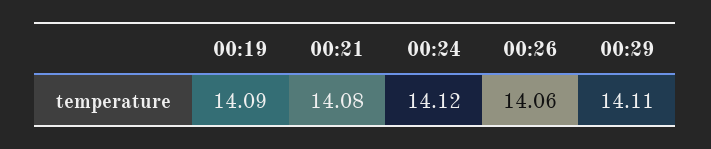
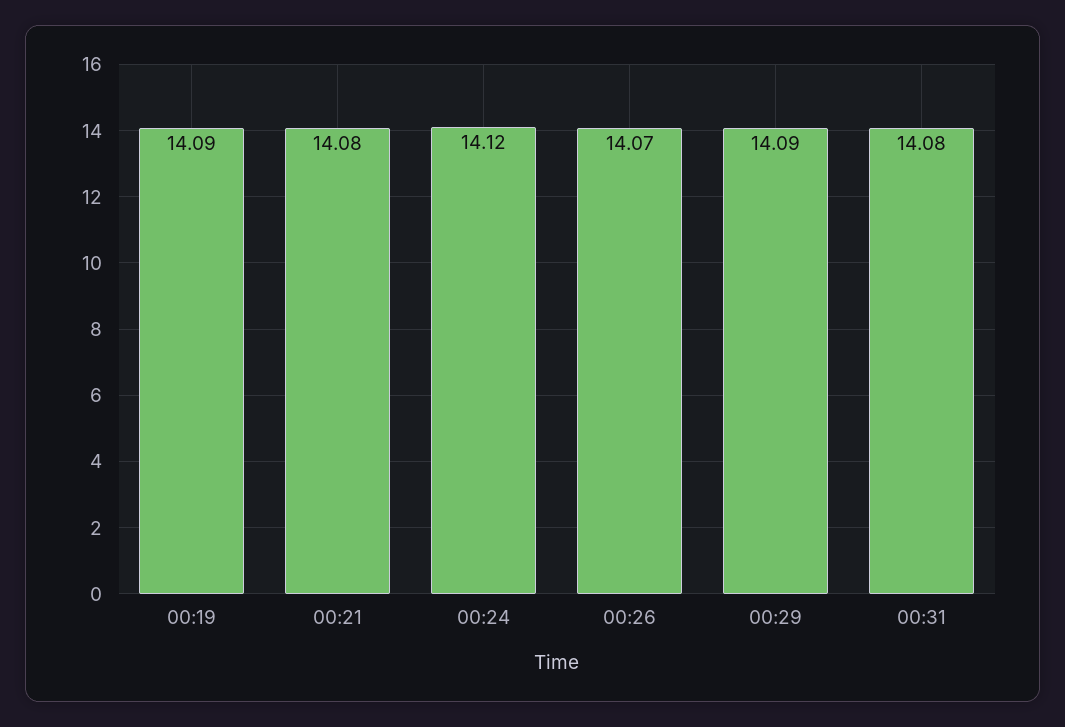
00:26: 14.06 -> 14.07
00:29: 14.11 -> 14.09
00:31: none -> 14.08

